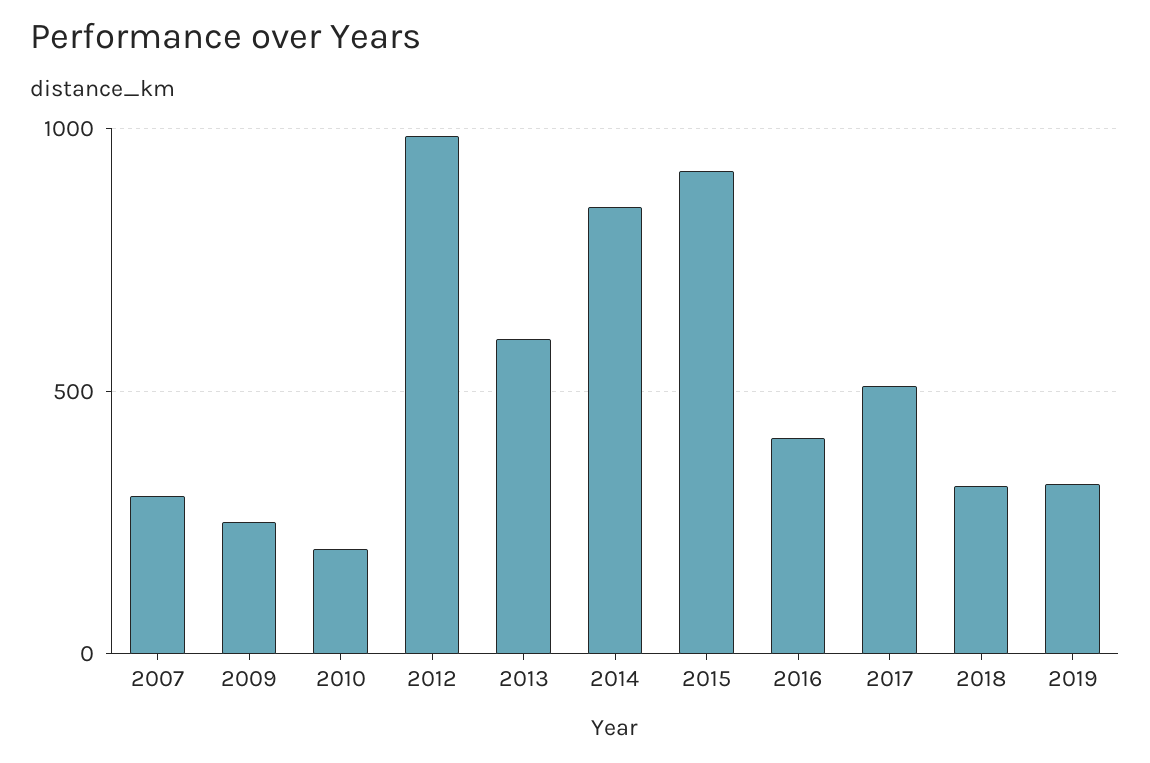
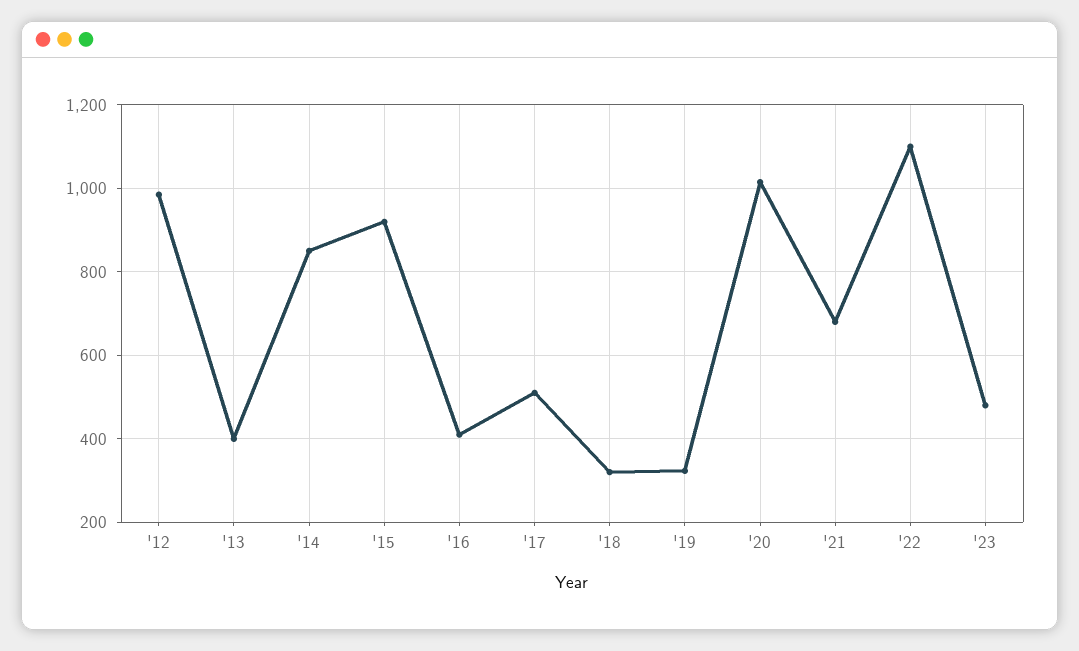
2007: 300 -> none
2009: 250 -> none
2010: 200 -> none
2013: 600 -> 400
'20: none -> 1020
'21: none -> 680
'22: none -> 1100
'23: none -> 480

